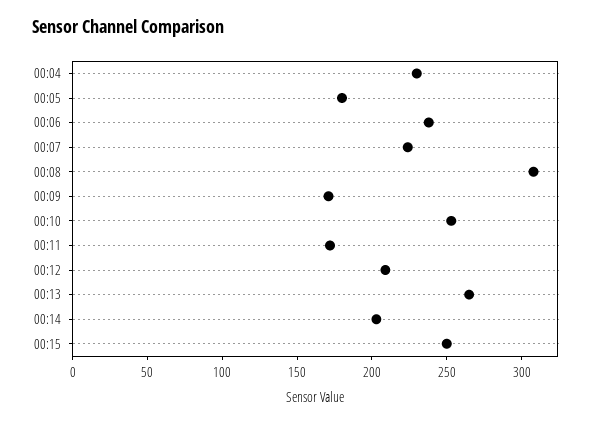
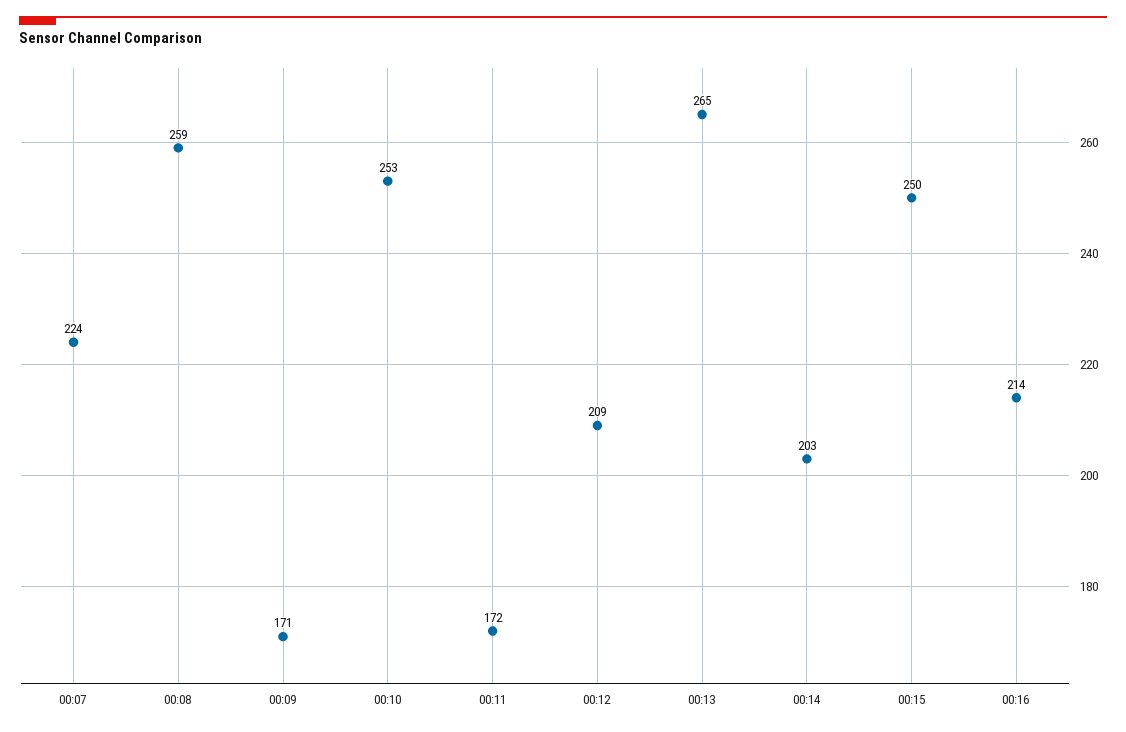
00:04: 230 -> none
00:05: 180 -> none
00:06: 240 -> none
00:08: 310 -> 259
00:16: none -> 214

